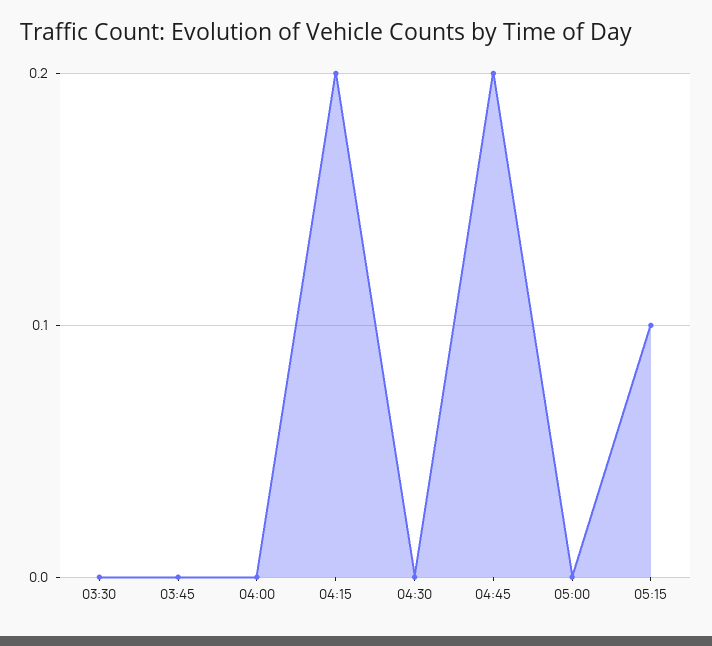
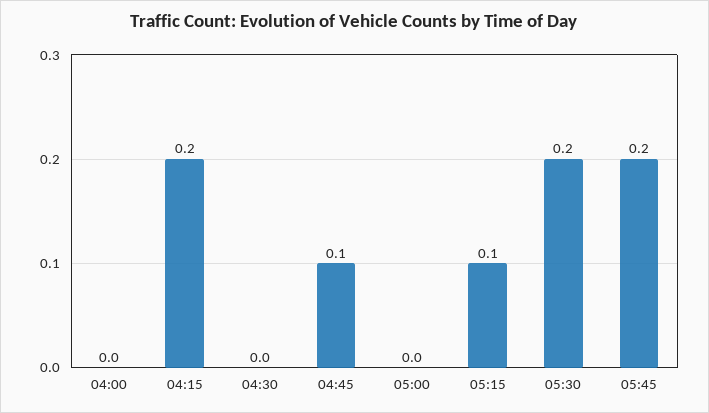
03:30: 0 -> none
03:45: 0 -> none
04:45: 0.2 -> 0.1
05:30: none -> 0.2
05:45: none -> 0.2

